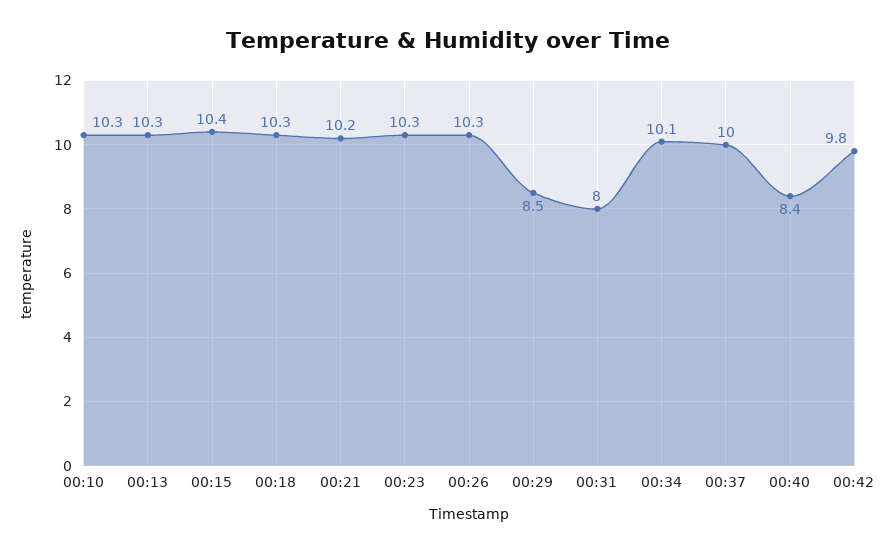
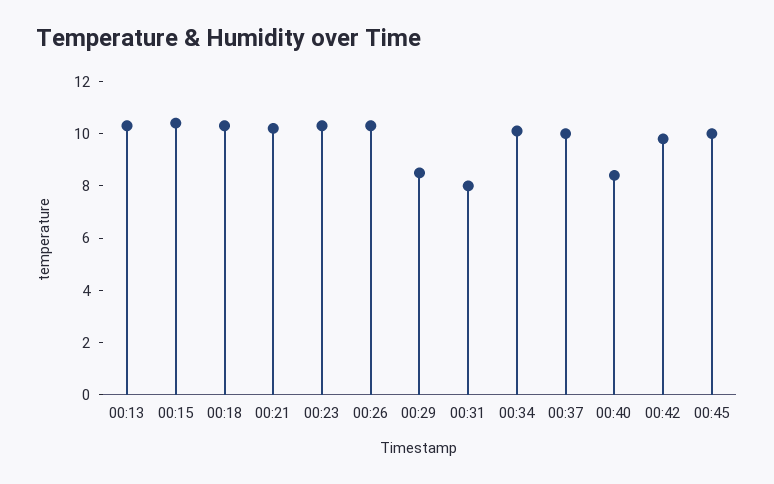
00:10: 10.3 -> none
00:45: none -> 10

